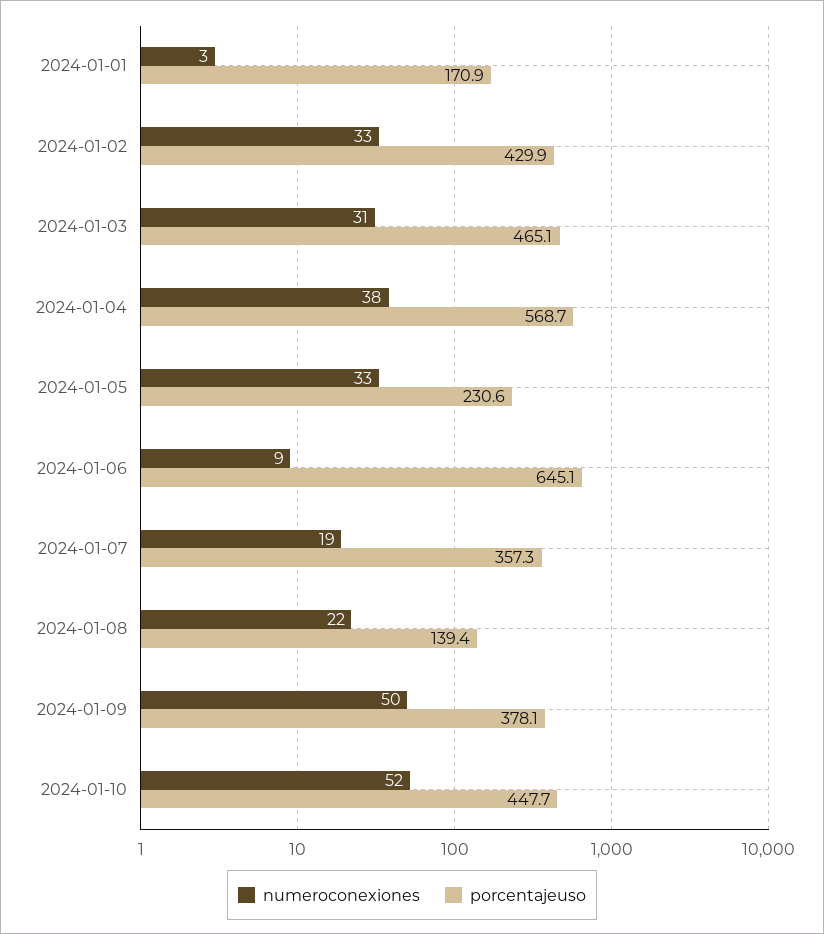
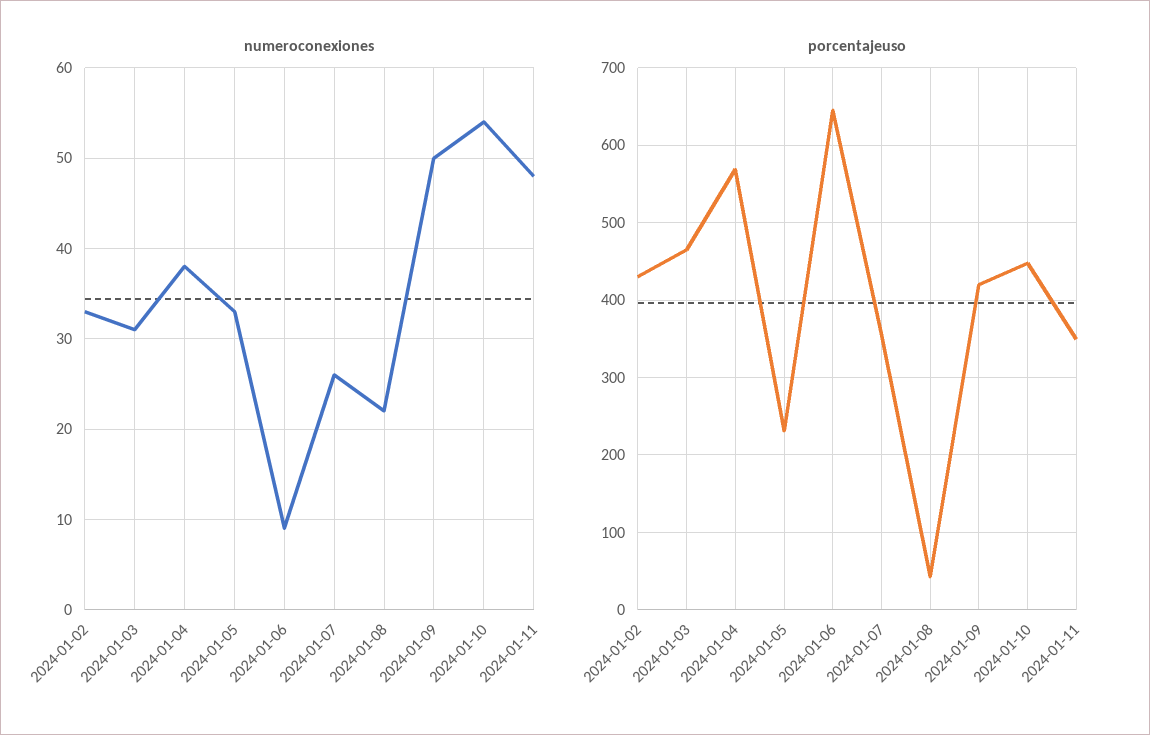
numeroconexiones, 2024-01-01: 3 -> none
porcentajeuso, 2024-01-01: 170.9 -> none
numeroconexiones, 2024-01-07: 19 -> 26
porcentajeuso, 2024-01-08: 139.4 -> 40
porcentajeuso, 2024-01-09: 378.1 -> 420
numeroconexiones, 2024-01-10: 52 -> 54
numeroconexiones, 2024-01-11: none -> 48
porcentajeuso, 2024-01-11: none -> 350

